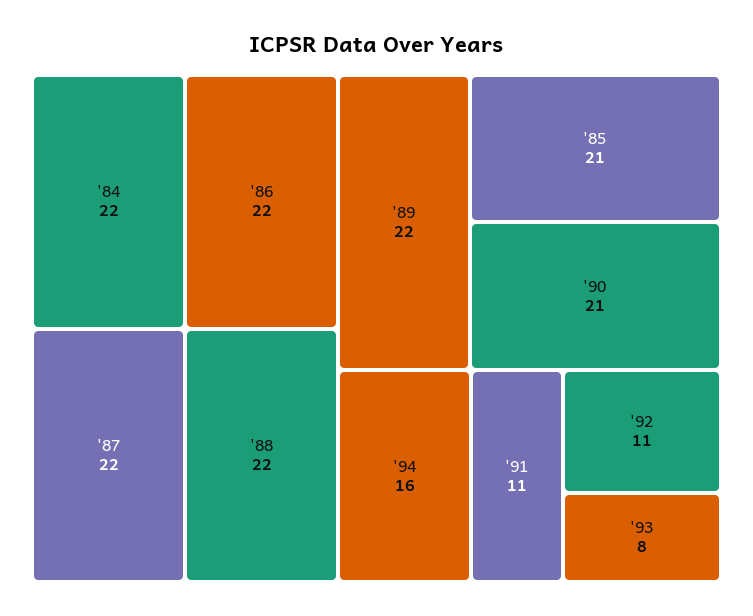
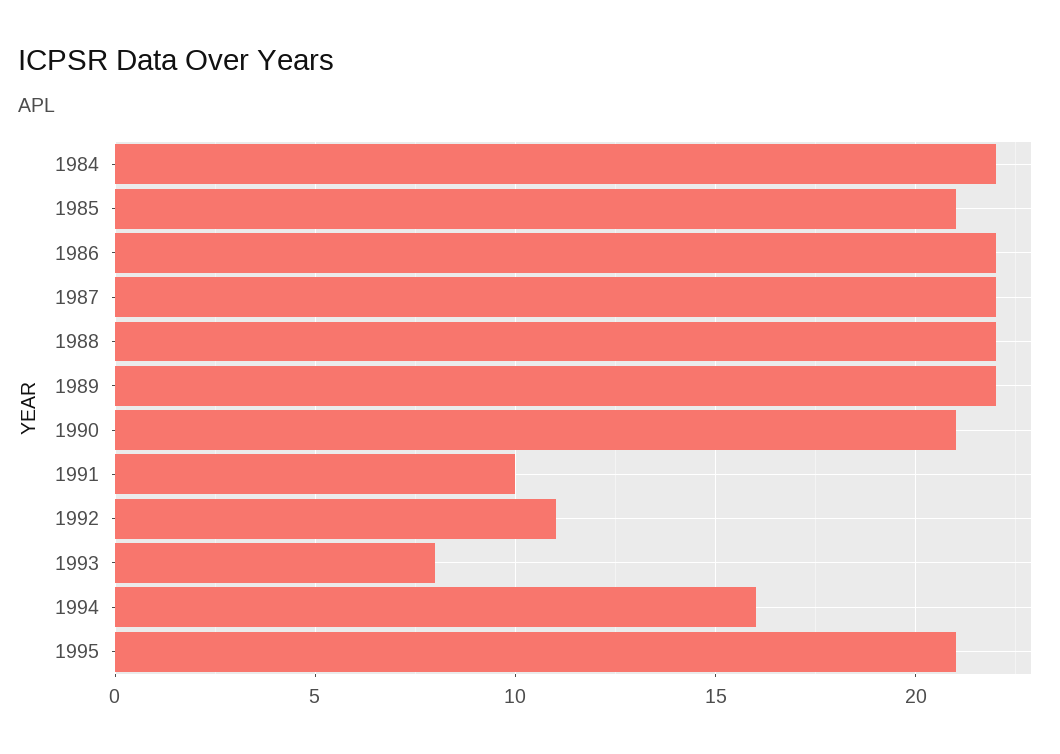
'91: 11 -> 10
1995: none -> 21

